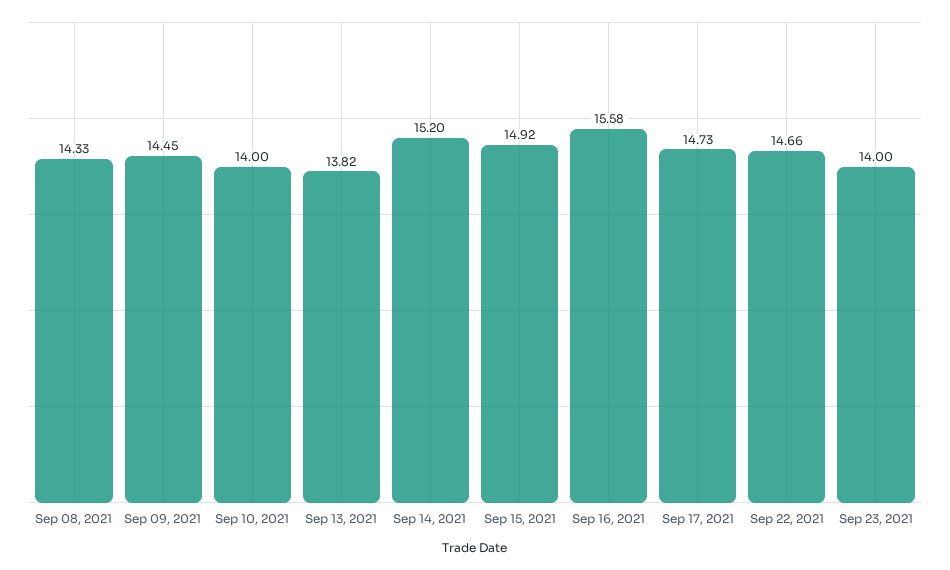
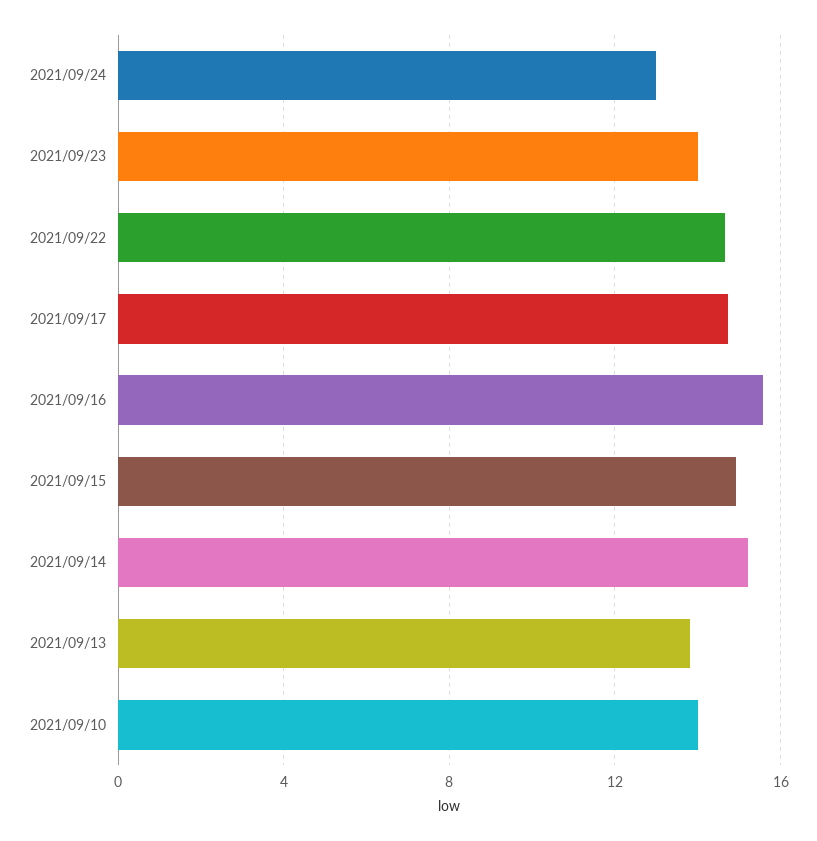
Sep 08, 2021: 14.33 -> none
Sep 09, 2021: 14.45 -> none
2021/09/24: none -> 13

